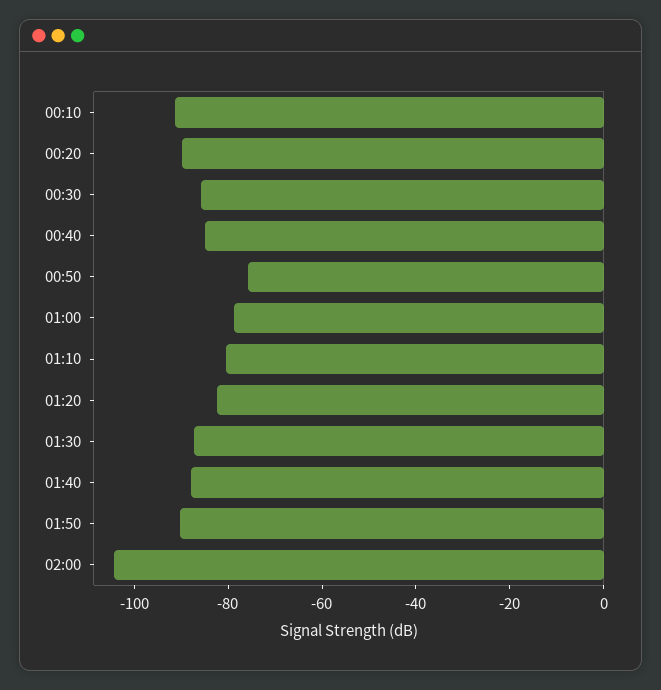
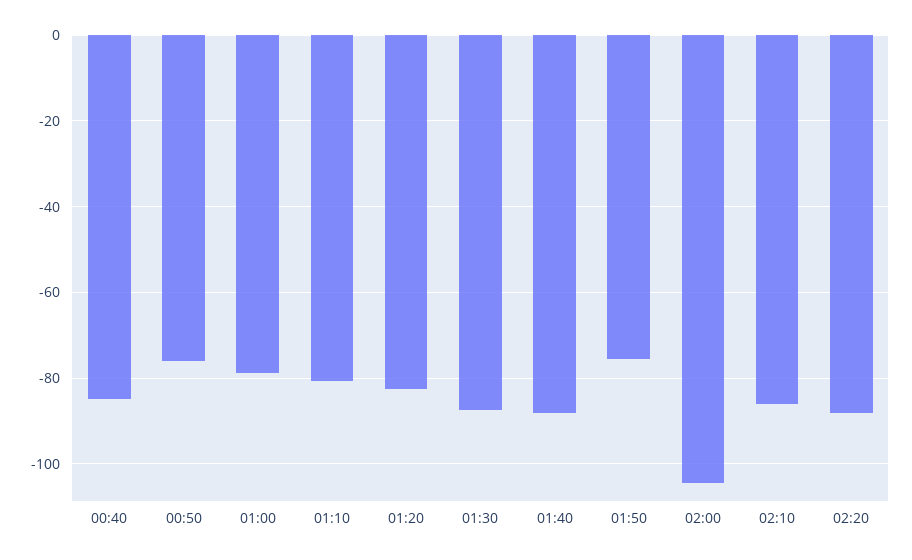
00:10: -90 -> none
00:20: -90 -> none
00:30: -85 -> none
01:50: -90 -> -76
02:10: none -> -86
02:20: none -> -88

